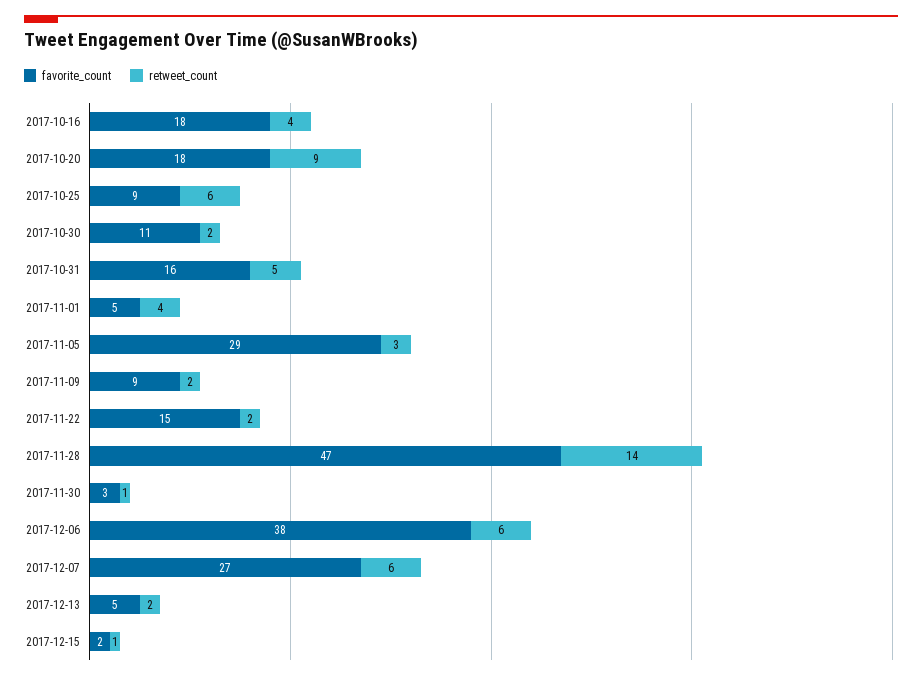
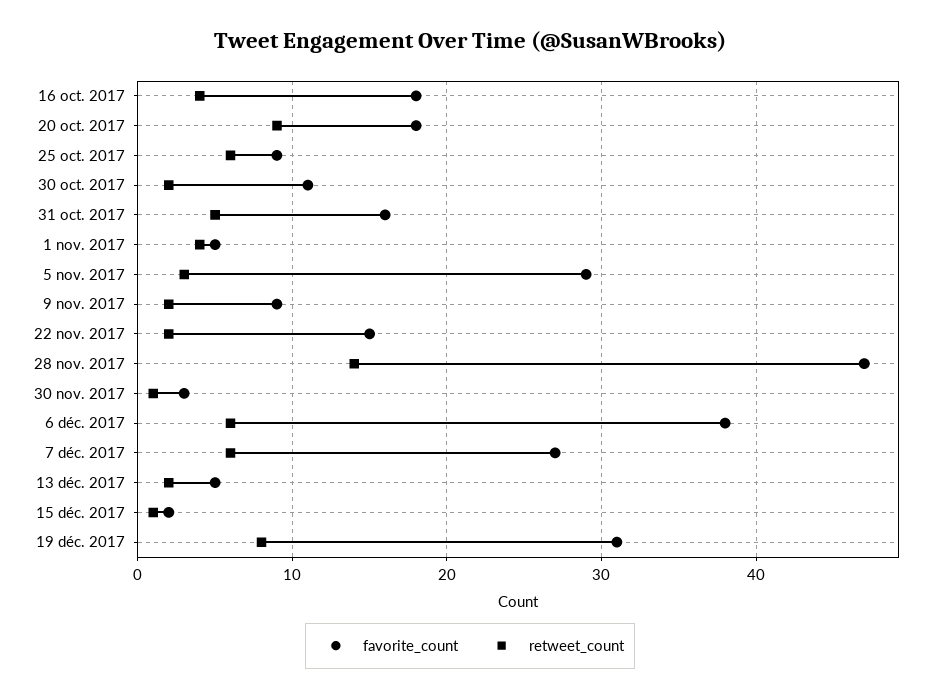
favorite_count, 19 déc. 2017: none -> 31
retweet_count, 19 déc. 2017: none -> 8

